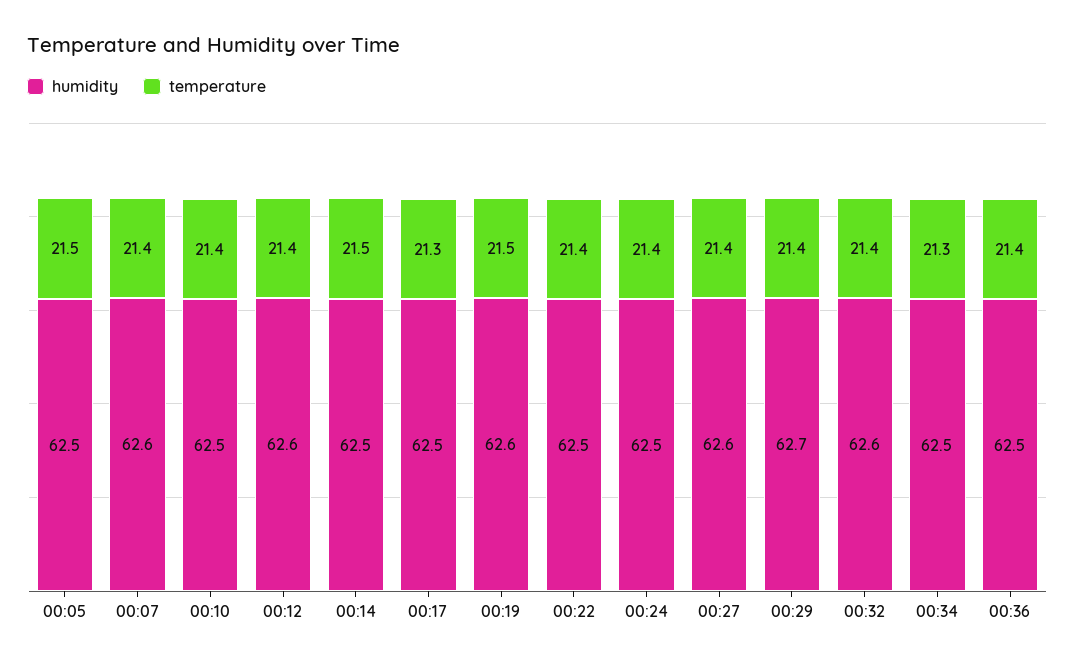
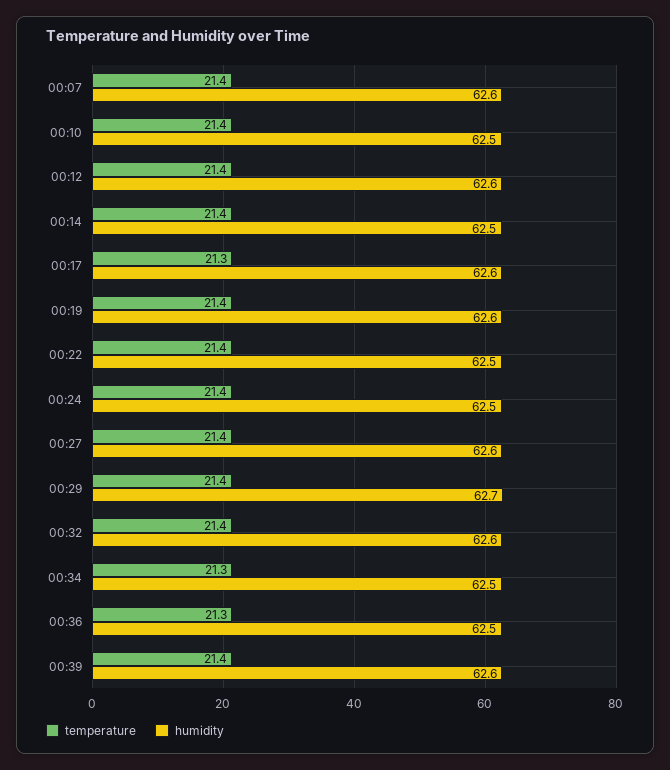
humidity, 00:05: 62.5 -> none
temperature, 00:05: 21.5 -> none
temperature, 00:14: 21.5 -> 21.4
humidity, 00:17: 62.5 -> 62.6
temperature, 00:19: 21.5 -> 21.4
temperature, 00:36: 21.4 -> 21.3
temperature, 00:39: none -> 21.4
humidity, 00:39: none -> 62.6

